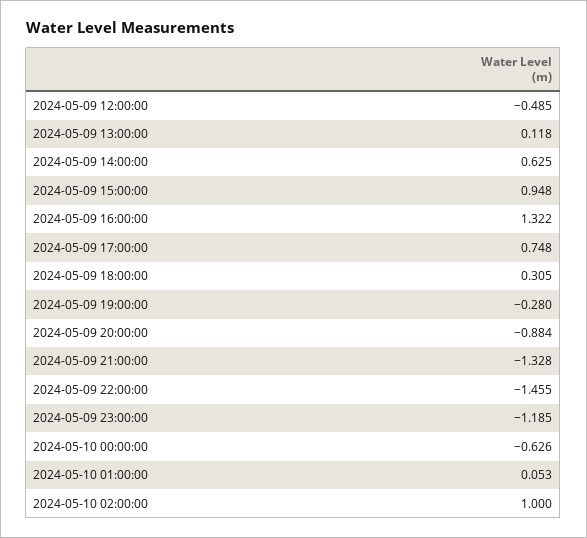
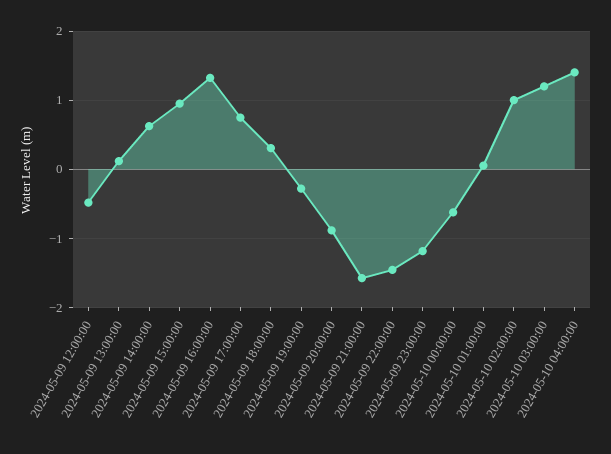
2024-05-09 21:00:00: -1.328 -> -1.6
2024-05-10 03:00:00: none -> 1.2
2024-05-10 04:00:00: none -> 1.4

